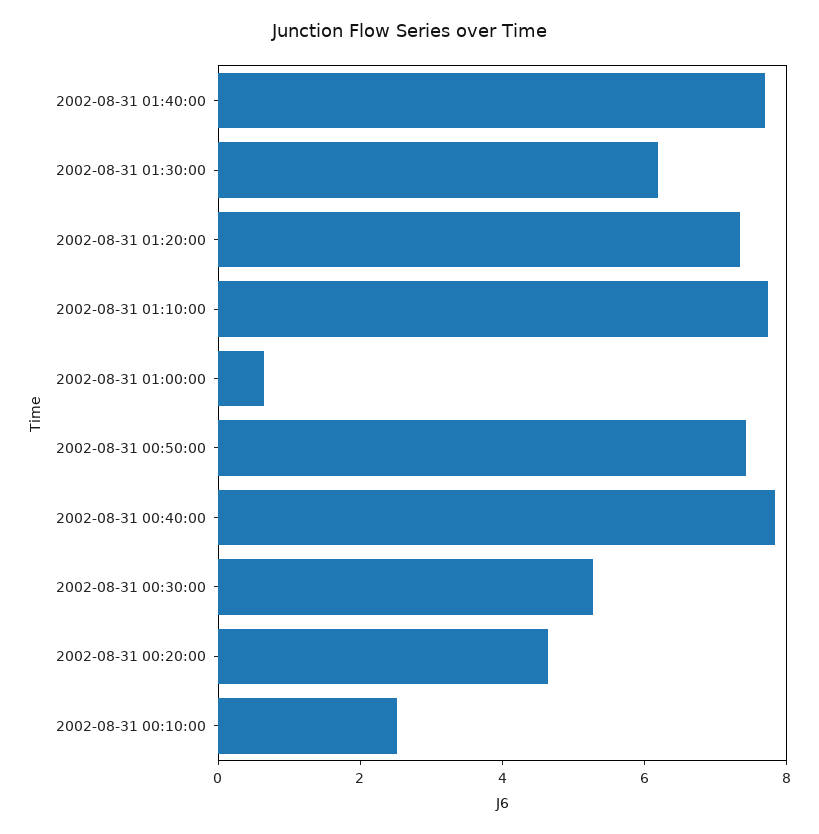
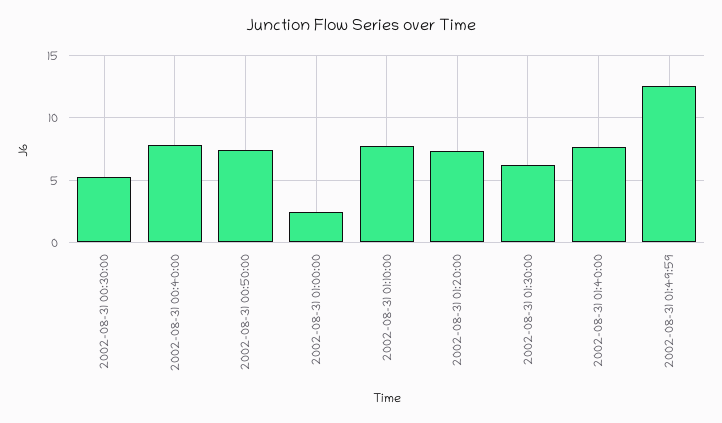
2002-08-31 01:00:00: 0.5 -> 2.5
2002-08-31 00:20:00: 4.5 -> none
2002-08-31 00:10:00: 2.5 -> none
2002-08-31 01:49:59: none -> 12.5

